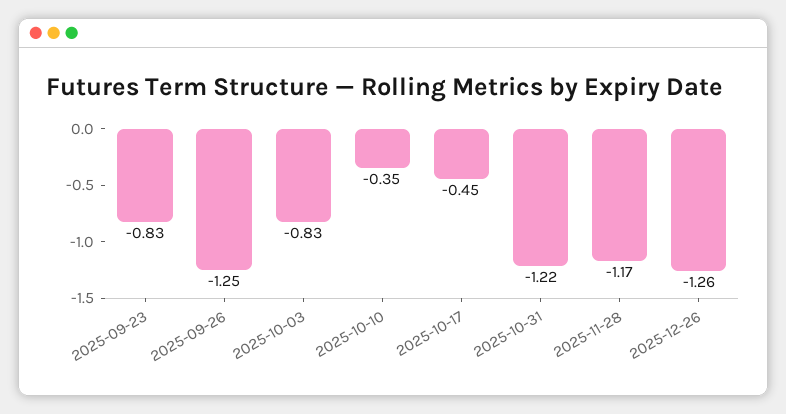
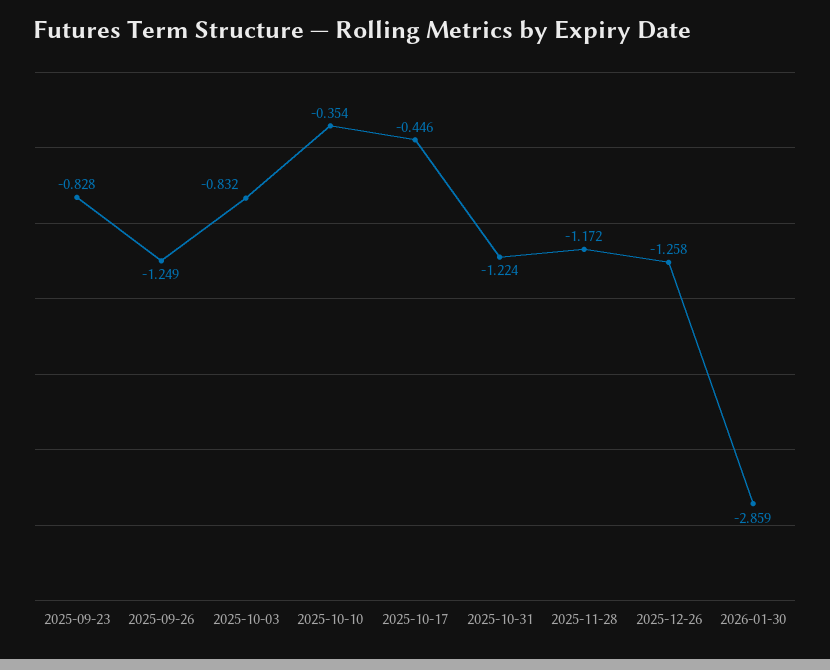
2026-01-30: none -> -2.859

